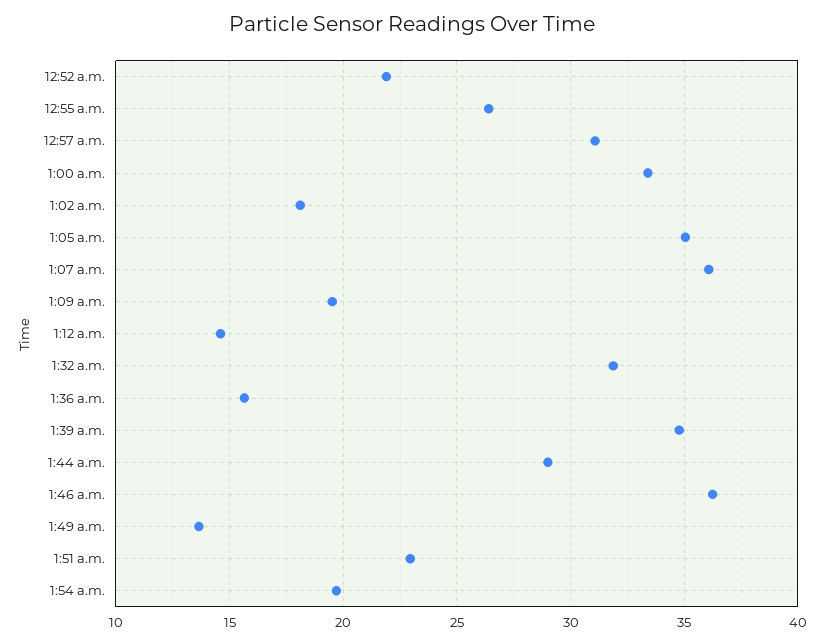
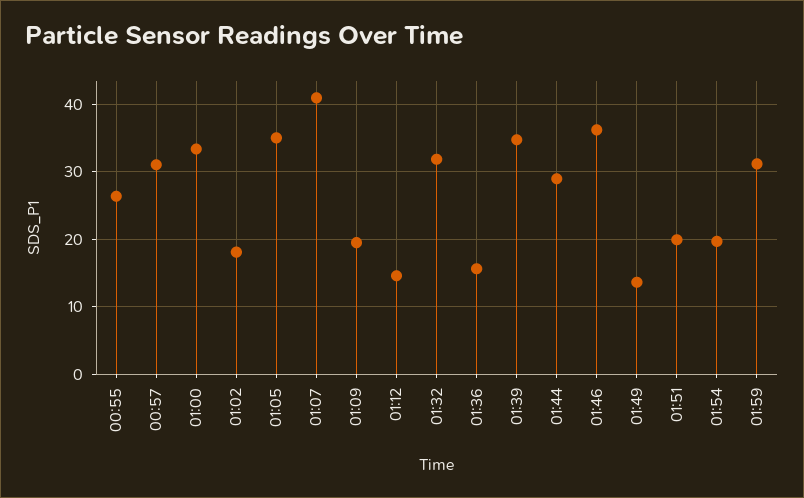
12:52 a.m.: 22 -> none
1:07 a.m.: 36 -> 41
1:51 a.m.: 23 -> 20
01:59: none -> 31

